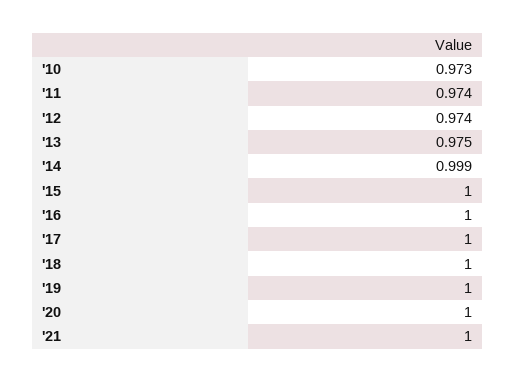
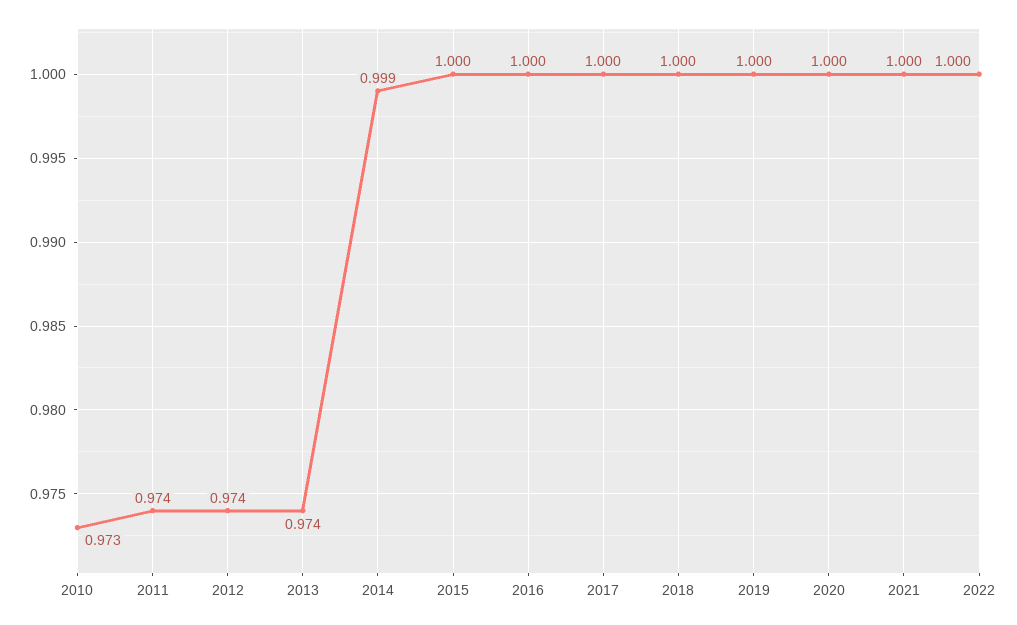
'13: 0.975 -> 0.974
2022: none -> 1

